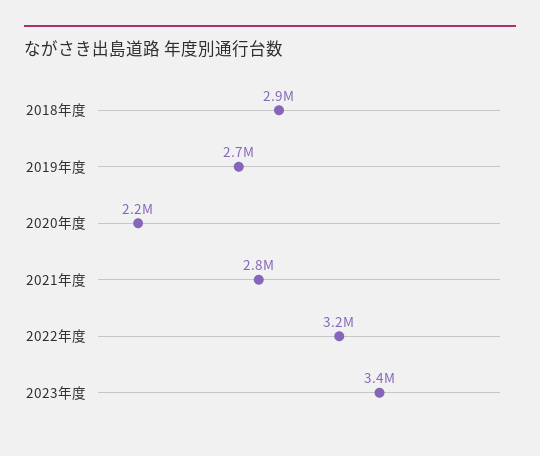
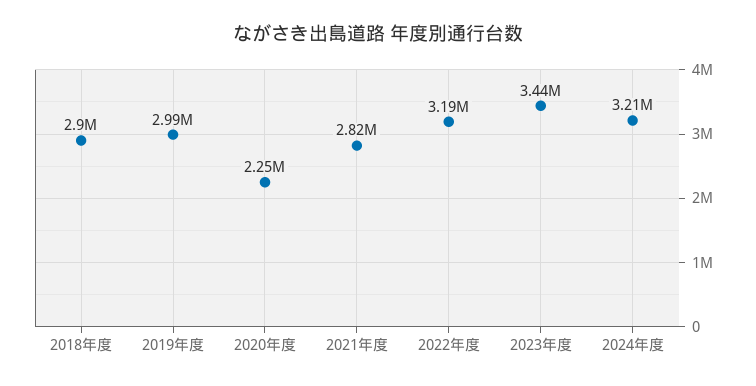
2019年度: 2700000 -> 2990000
2024年度: none -> 3210000

